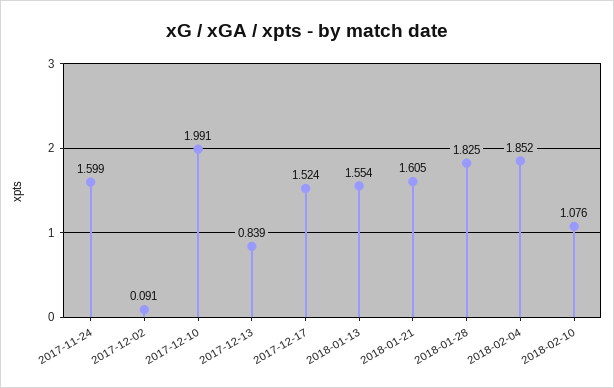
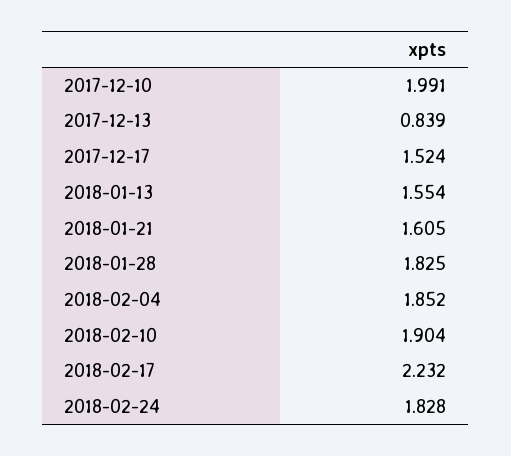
2017-11-24: 1.599 -> none
2017-12-02: 0.091 -> none
2018-02-10: 1.076 -> 1.904
2018-02-17: none -> 2.232
2018-02-24: none -> 1.828

